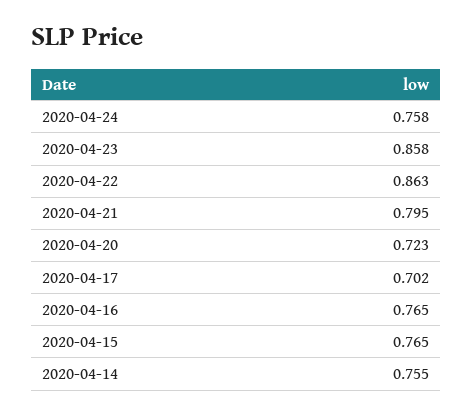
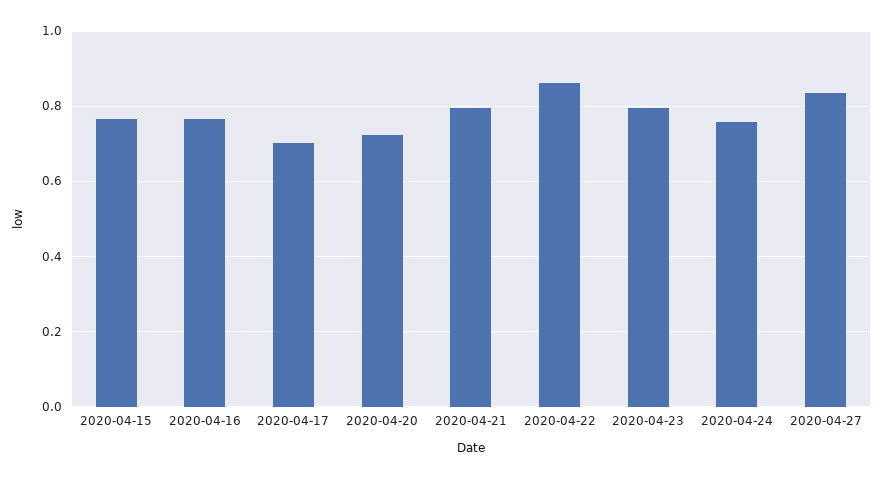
2020-04-23: 0.858 -> 0.8
2020-04-14: 0.755 -> none
2020-04-27: none -> 0.84

